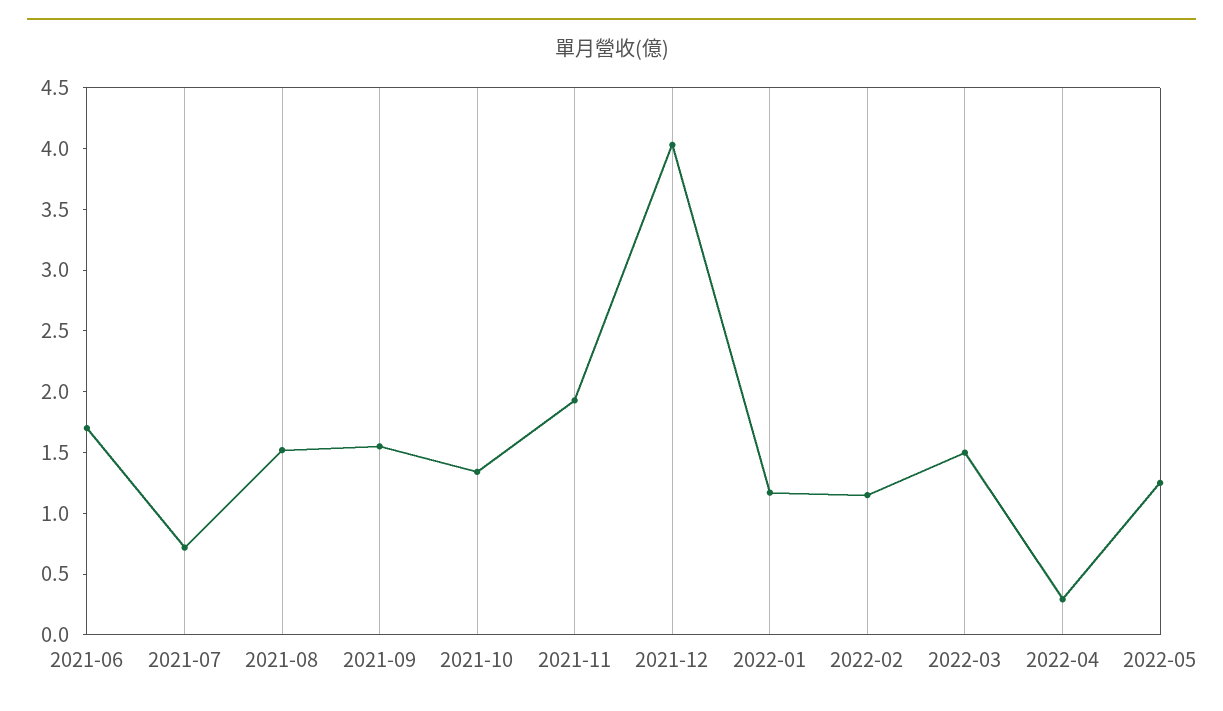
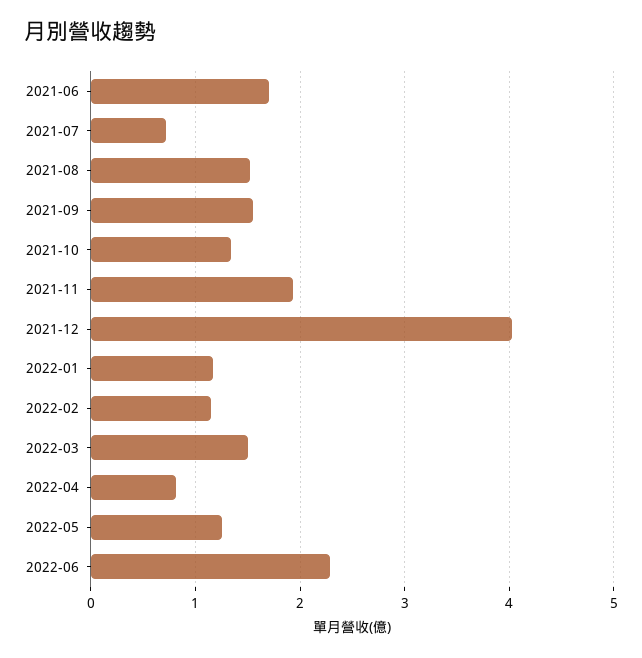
2022-04: 0.3 -> 0.8
2022-06: none -> 2.3

